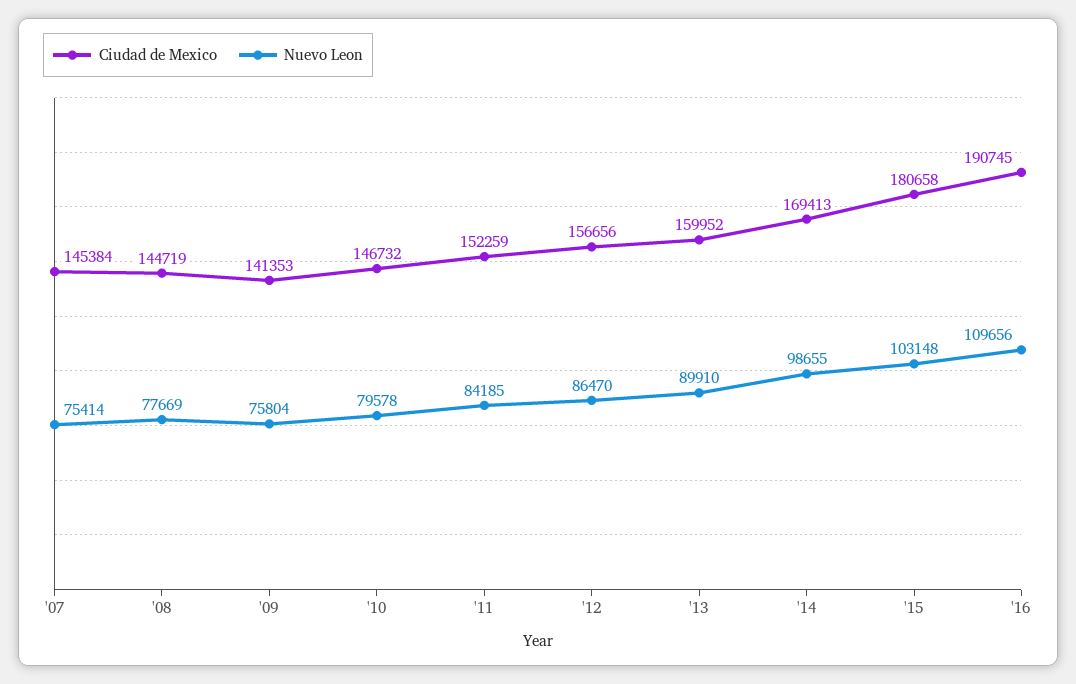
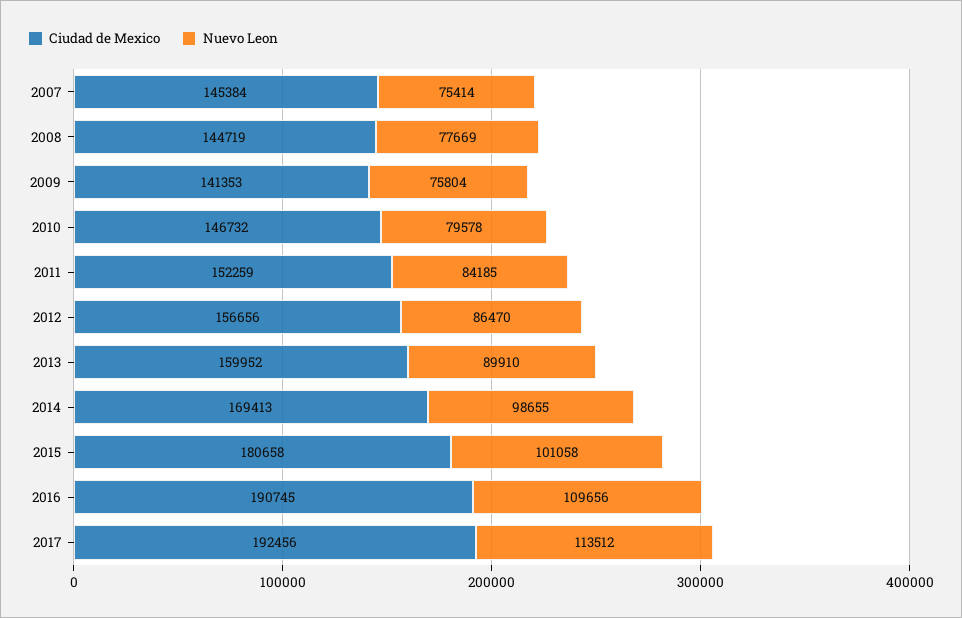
Nuevo Leon, '15: 103148 -> 101058
Ciudad de Mexico, 2017: none -> 192456
Nuevo Leon, 2017: none -> 113512

